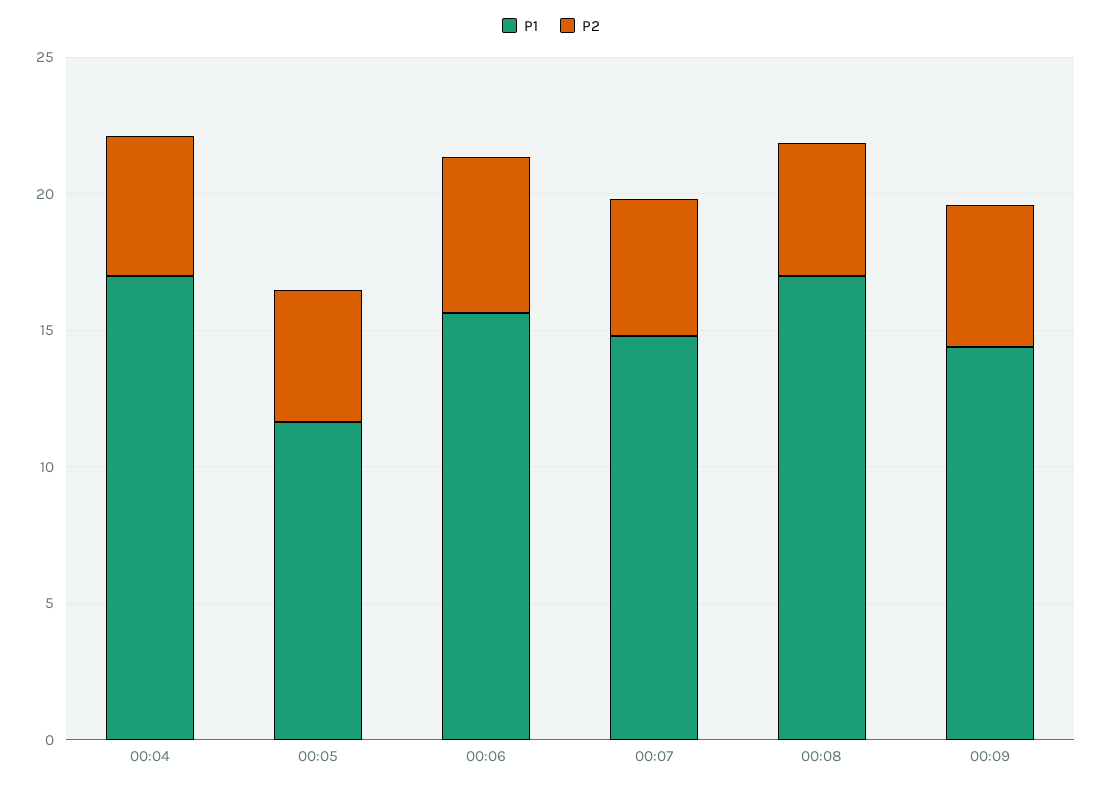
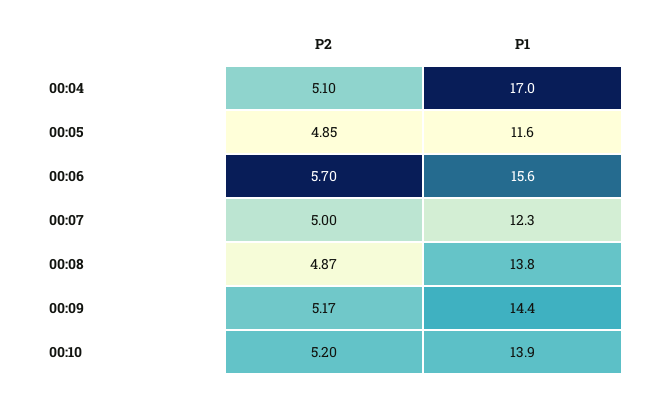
P1, 00:07: 15 -> 12.3
P1, 00:08: 17 -> 13.8
P2, 00:10: none -> 5.2
P1, 00:10: none -> 13.9

